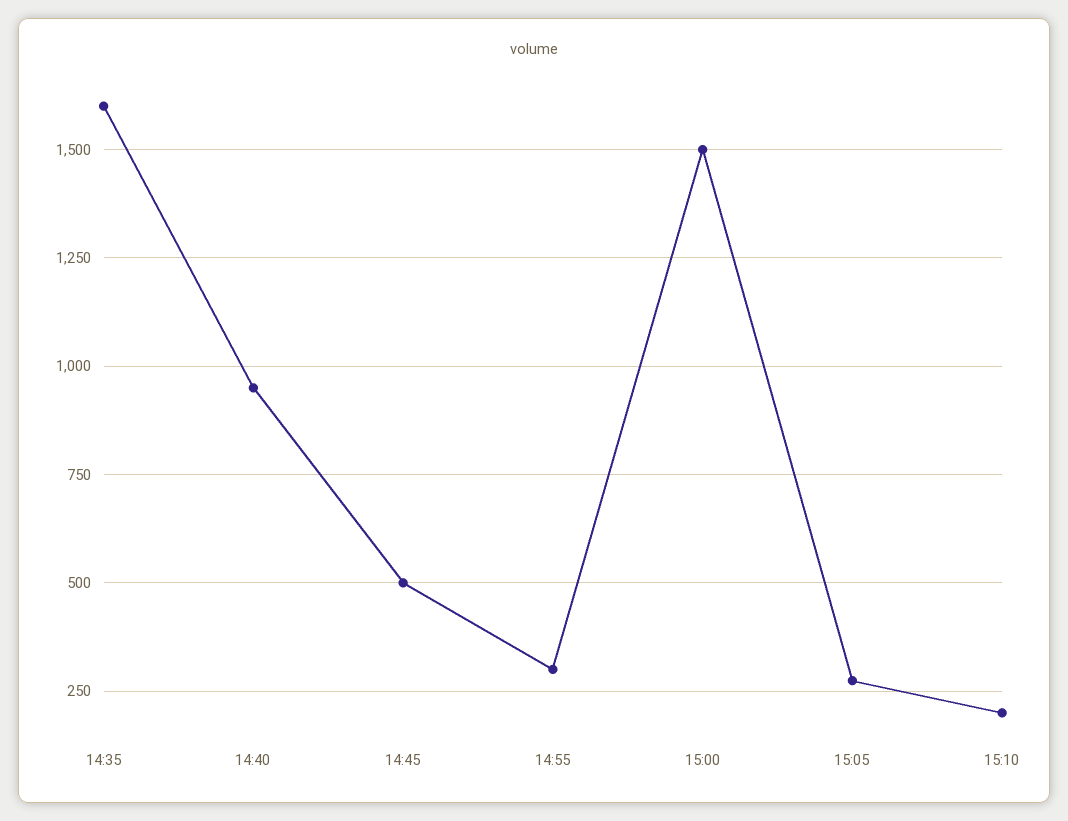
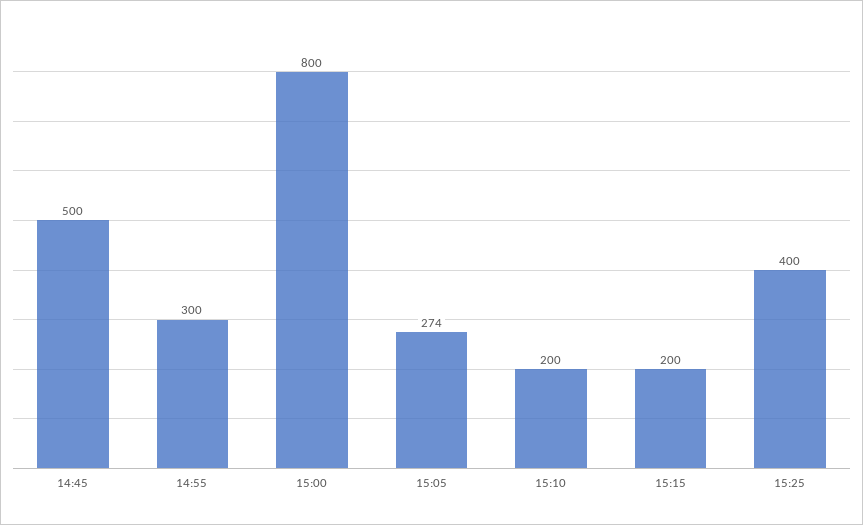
14:35: 1600 -> none
14:40: 950 -> none
15:00: 1500 -> 800
15:15: none -> 200
15:25: none -> 400

